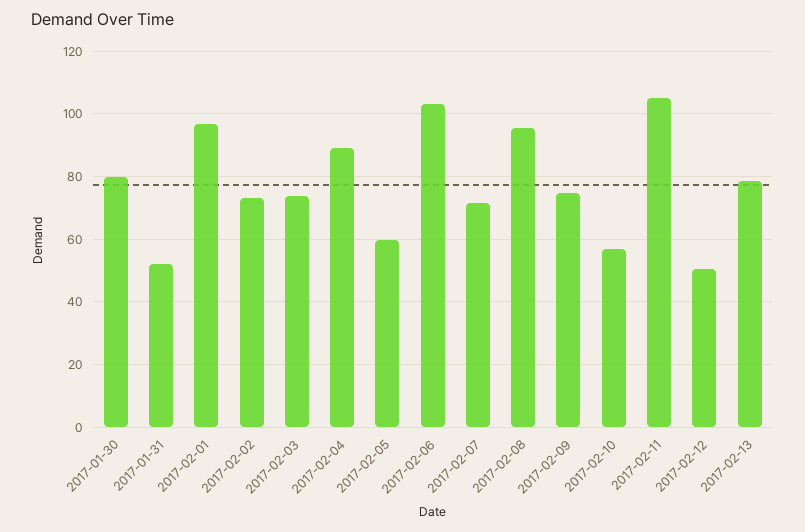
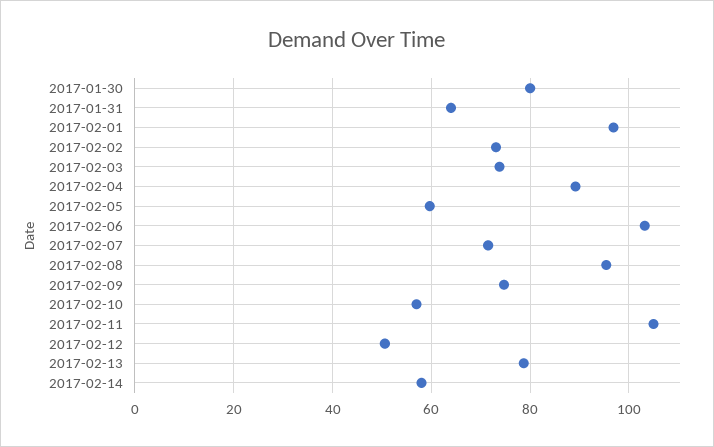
2017-01-31: 52 -> 64
2017-02-14: none -> 58

